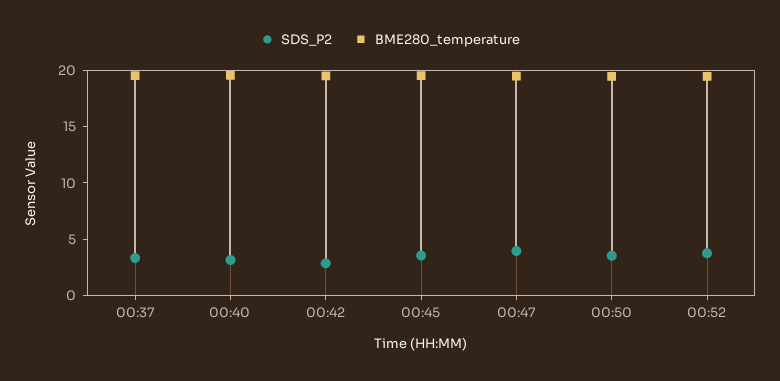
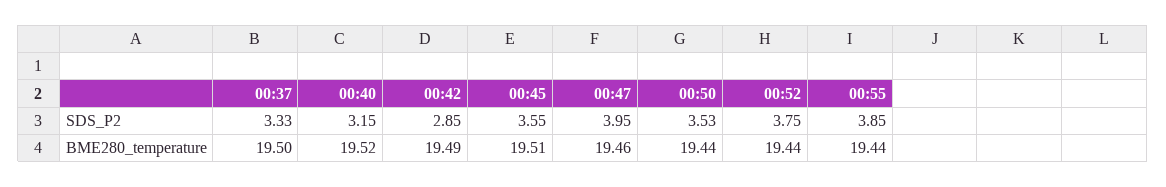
SDS_P2, 00:55: none -> 3.85
BME280_temperature, 00:55: none -> 19.44

